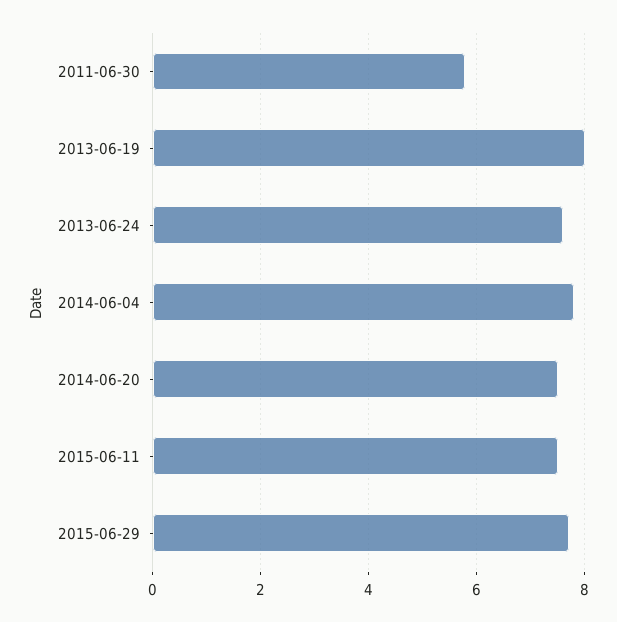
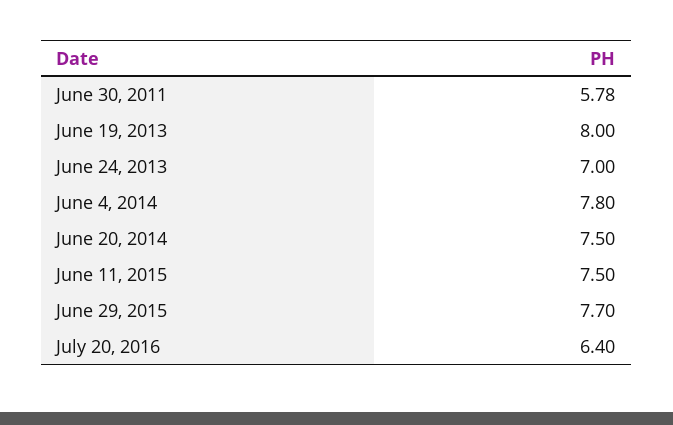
2013-06-24: 7.6 -> 7
July 20, 2016: none -> 6.4

